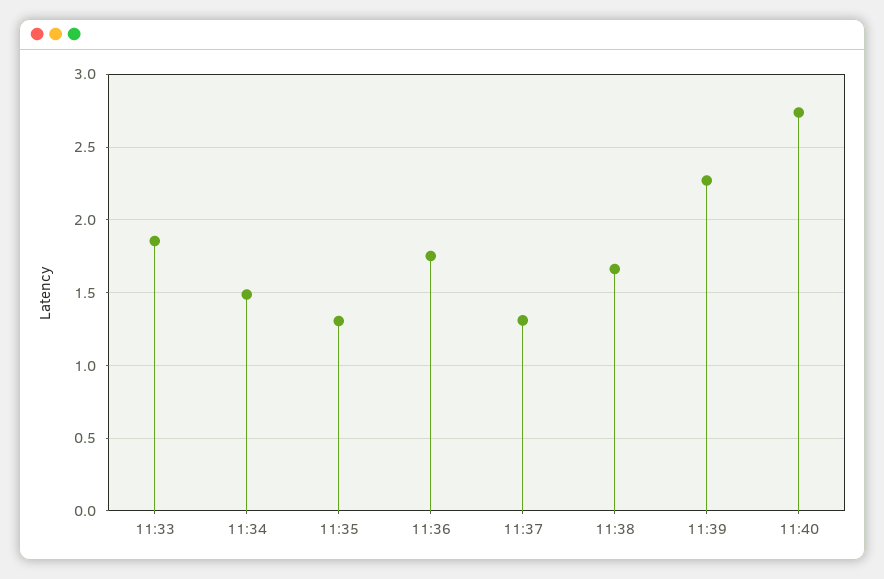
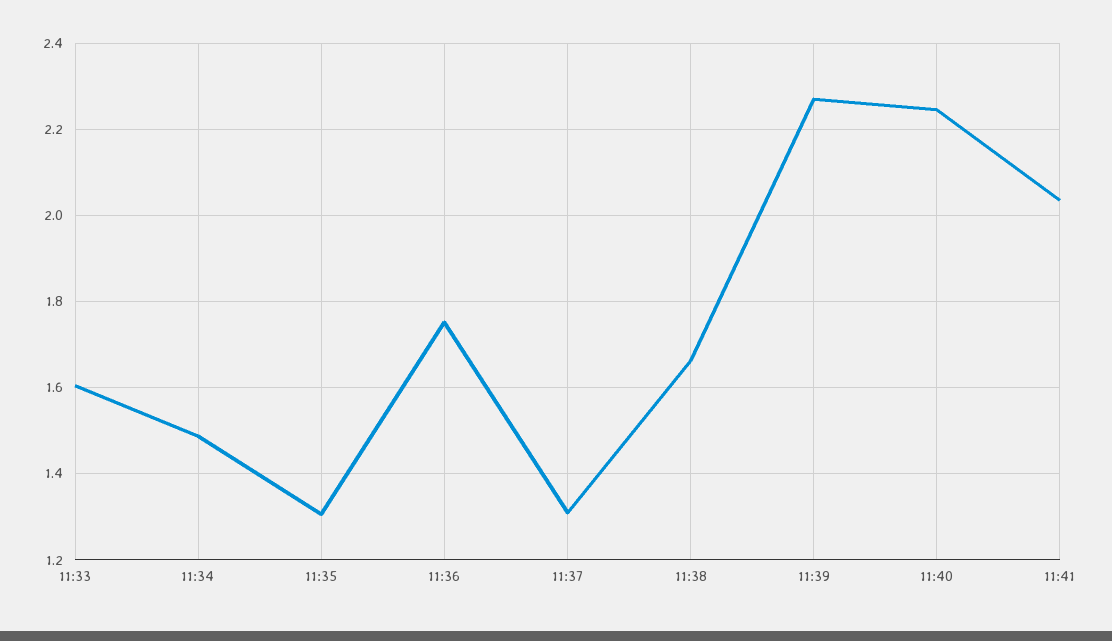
11:33: 1.85 -> 1.6
11:40: 2.75 -> 2.24
11:41: none -> 2.04

